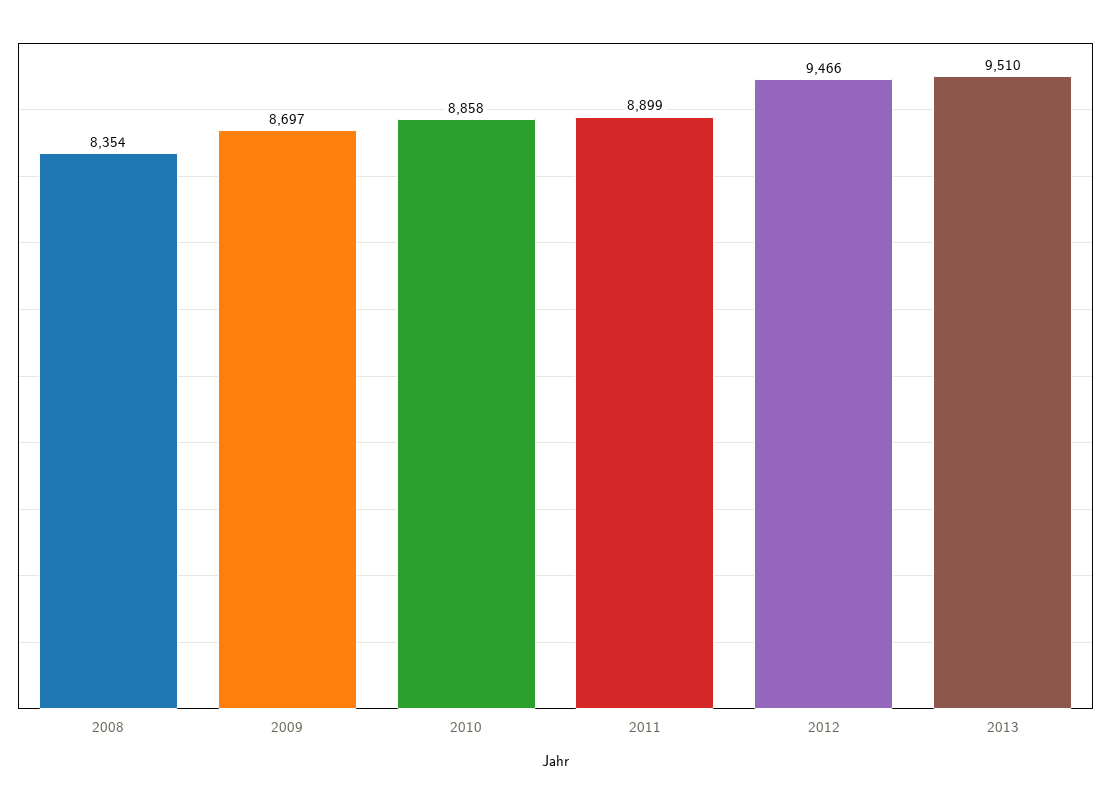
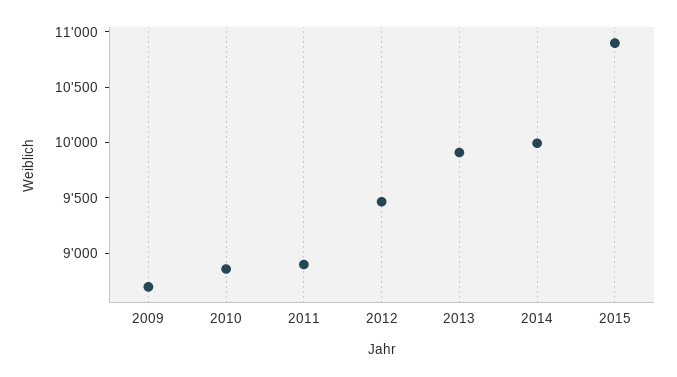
2008: 8354 -> none
2013: 9510 -> 9900
2014: none -> 10000
2015: none -> 10900

